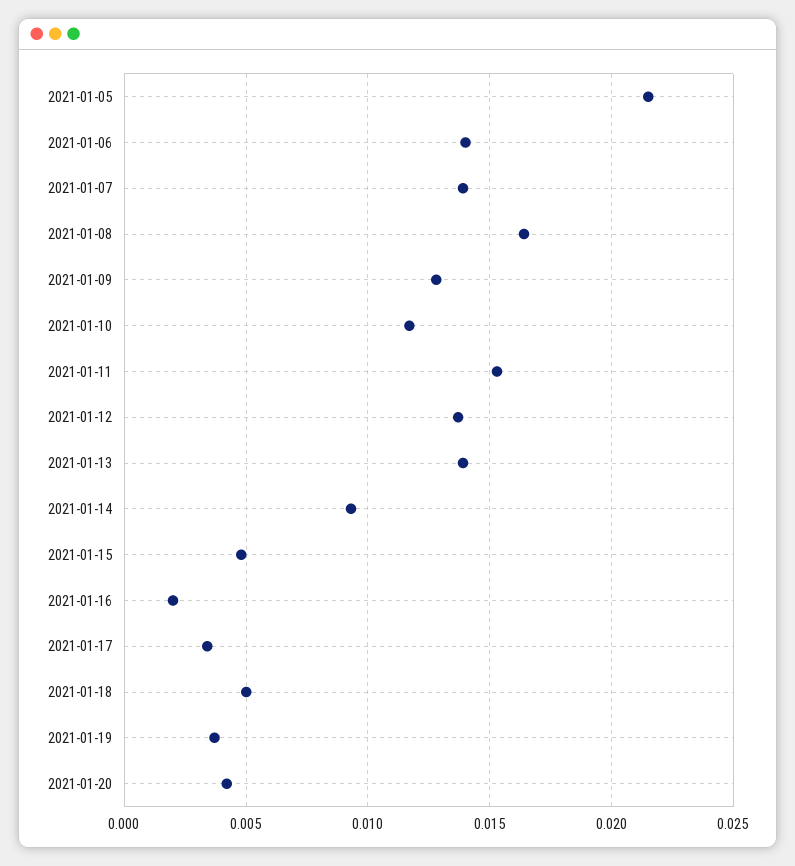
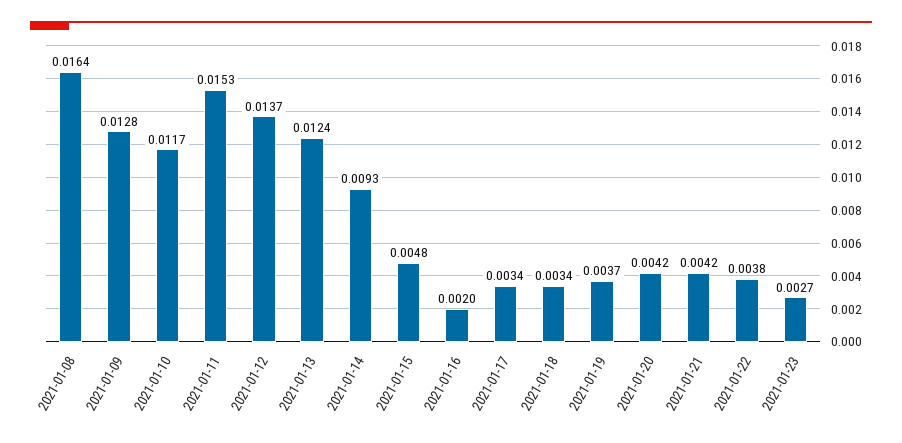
2021-01-05: 0.0215 -> none
2021-01-06: 0.014 -> none
2021-01-07: 0.014 -> none
2021-01-13: 0.014 -> 0.0124
2021-01-18: 0.005 -> 0.0034
2021-01-21: none -> 0.0042
2021-01-22: none -> 0.0038
2021-01-23: none -> 0.0027

